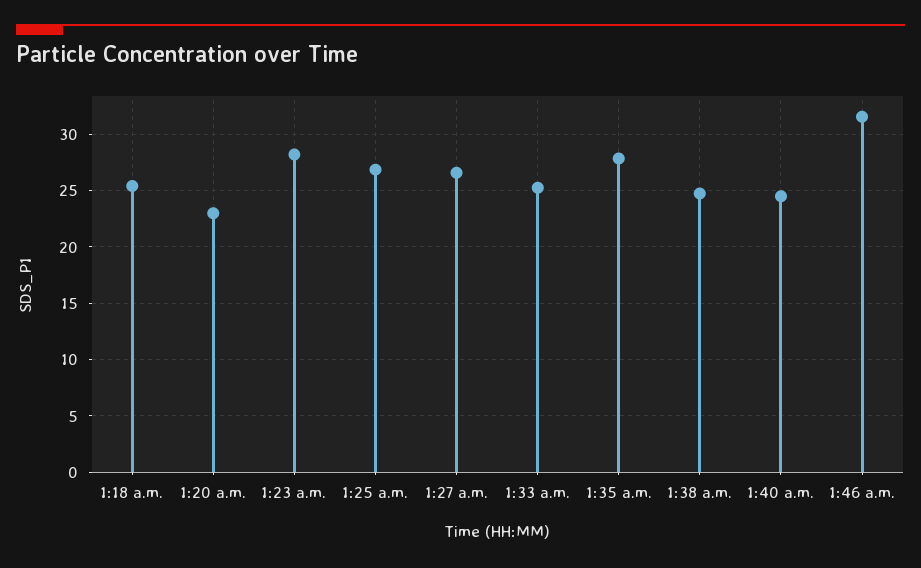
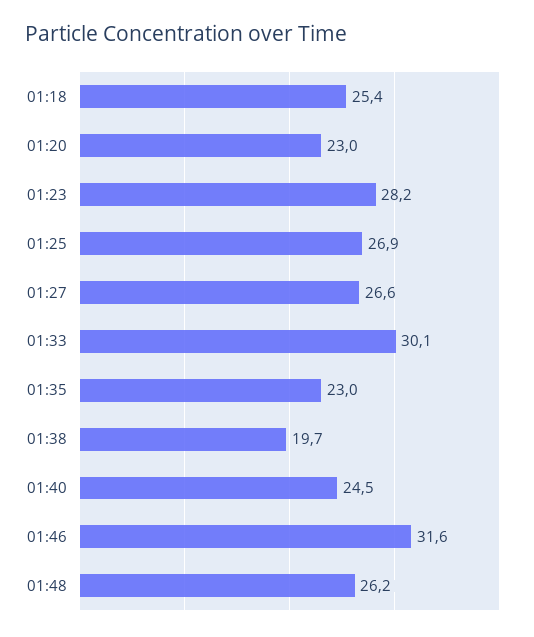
1:33 a.m.: 25 -> 30.1
1:35 a.m.: 28 -> 23
1:38 a.m.: 25 -> 19.7
01:48: none -> 26.2

